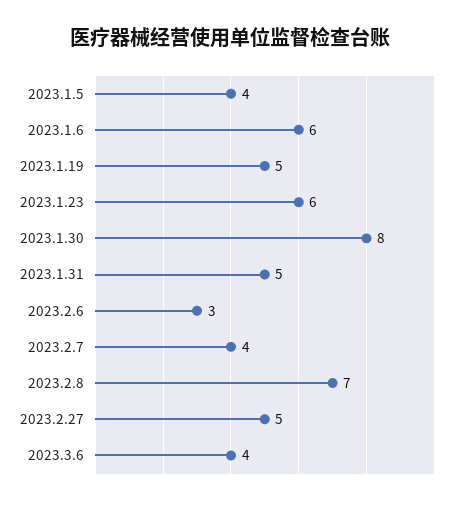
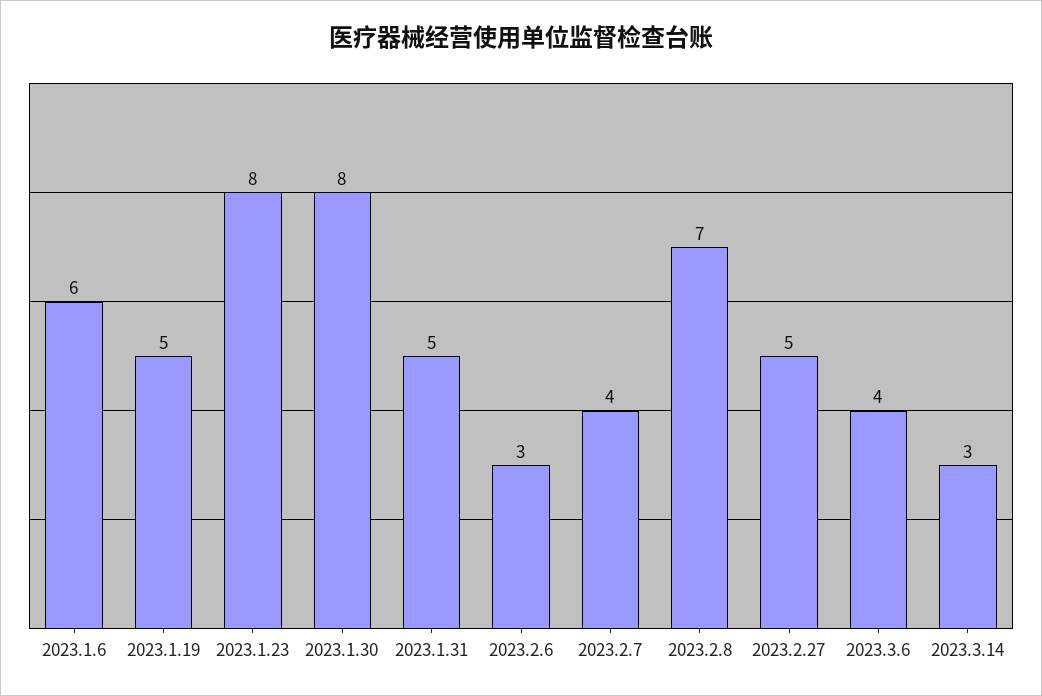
2023.1.5: 4 -> none
2023.1.23: 6 -> 8
2023.3.14: none -> 3

